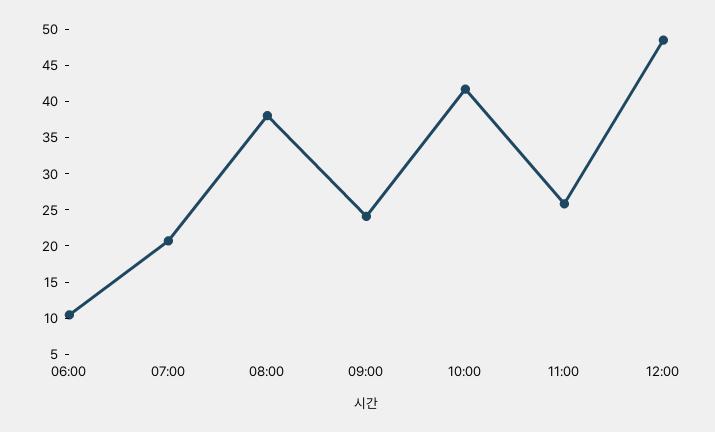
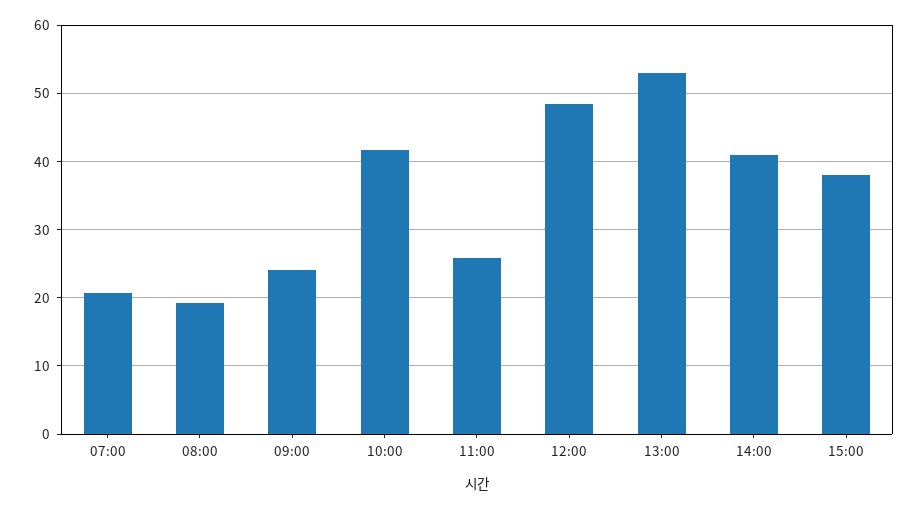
06:00: 10 -> none
08:00: 37.5 -> 19
13:00: none -> 53
14:00: none -> 41
15:00: none -> 38

